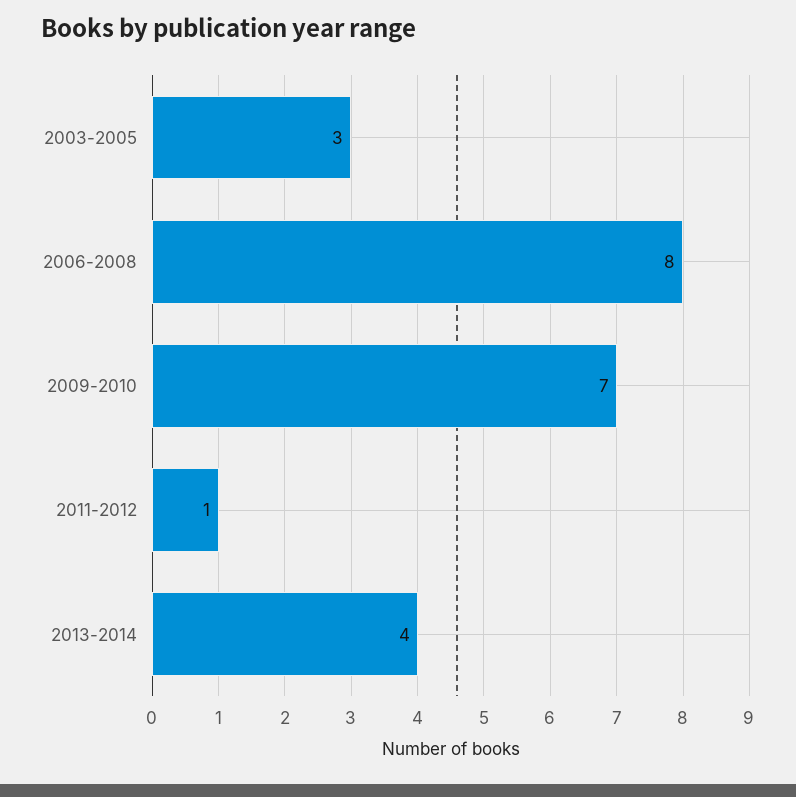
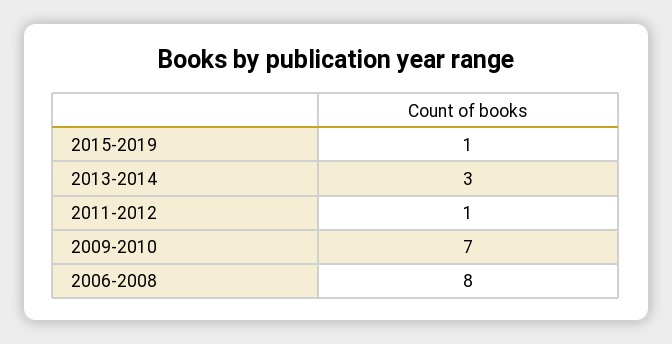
2003-2005: 3 -> none
2013-2014: 4 -> 3
2015-2019: none -> 1

